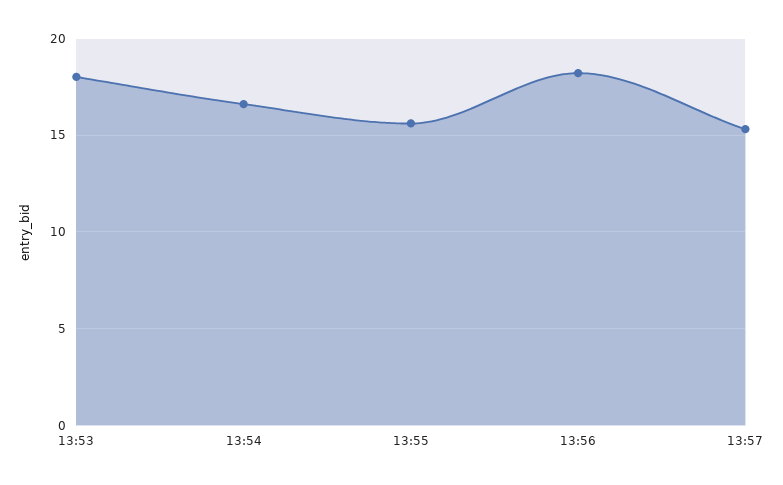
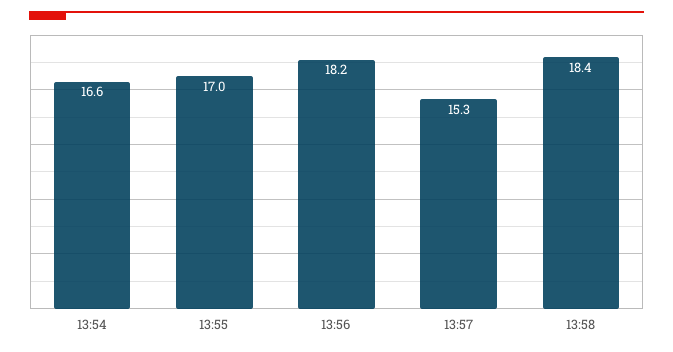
13:53: 18 -> none
13:55: 15.5 -> 17
13:58: none -> 18.4

